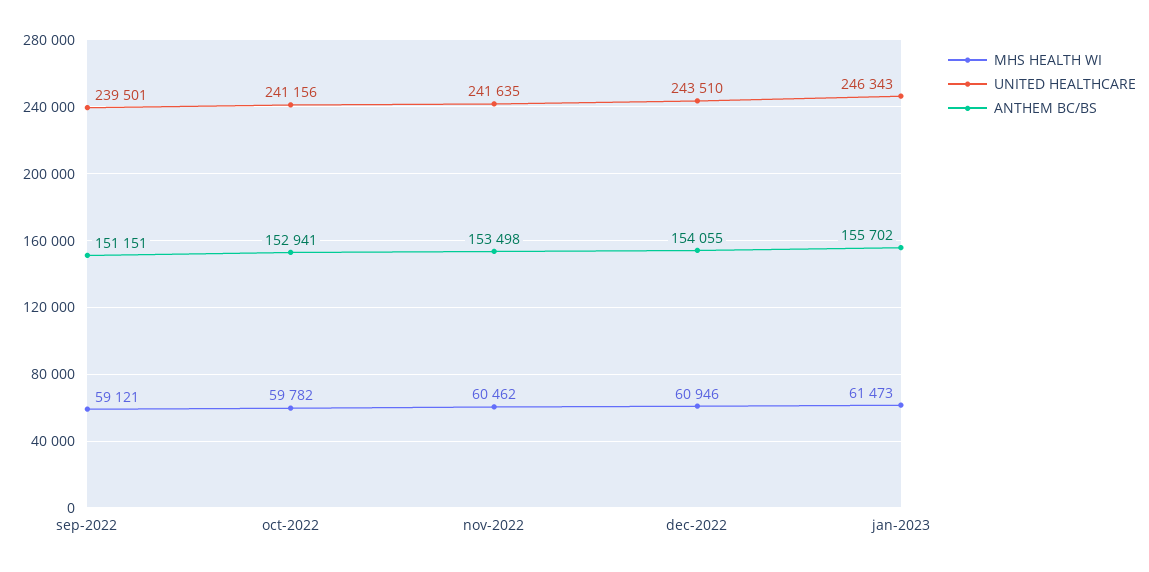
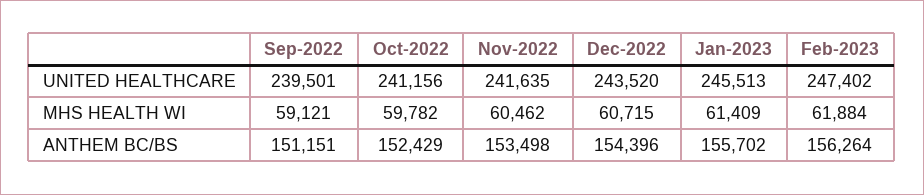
ANTHEM BC/BS, oct-2022: 152941 -> 152429
MHS HEALTH WI, dec-2022: 60946 -> 60715
UNITED HEALTHCARE, dec-2022: 243510 -> 243520
ANTHEM BC/BS, dec-2022: 154055 -> 154396
MHS HEALTH WI, jan-2023: 61473 -> 61409
UNITED HEALTHCARE, jan-2023: 246343 -> 245513
UNITED HEALTHCARE, Feb-2023: none -> 247402
MHS HEALTH WI, Feb-2023: none -> 61884
ANTHEM BC/BS, Feb-2023: none -> 156264

